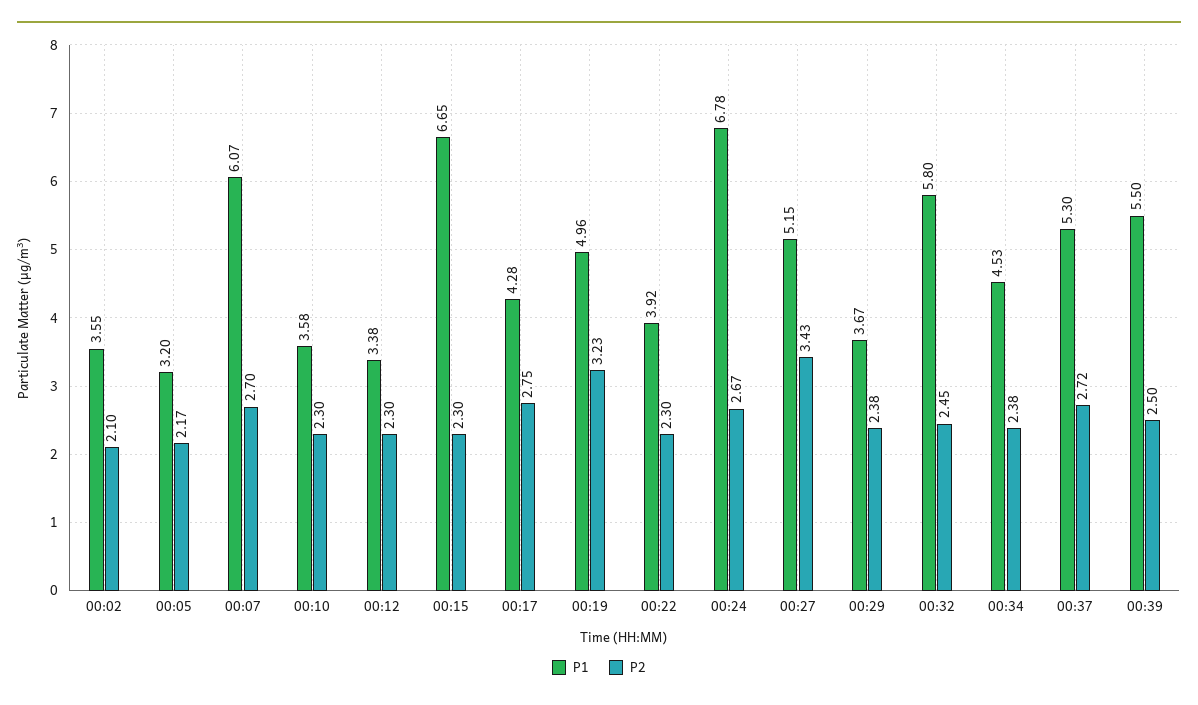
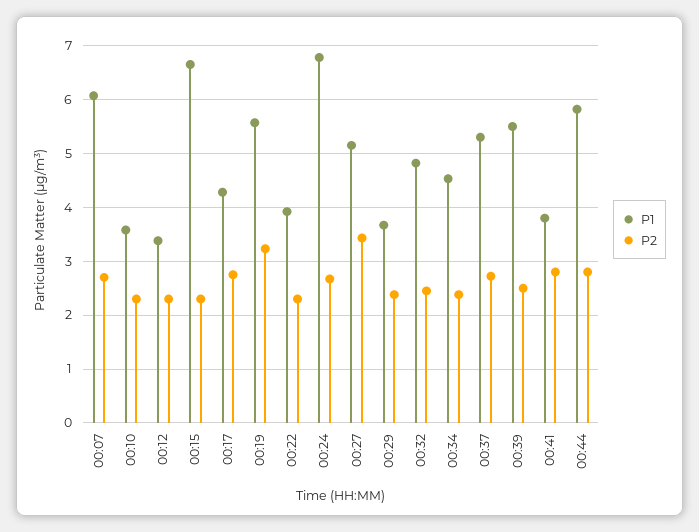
P1, 00:02: 3.55 -> none
P2, 00:02: 2.1 -> none
P1, 00:05: 3.2 -> none
P2, 00:05: 2.17 -> none
P1, 00:19: 4.96 -> 5.6
P1, 00:32: 5.8 -> 4.8
P1, 00:41: none -> 3.8
P2, 00:41: none -> 2.8
P1, 00:44: none -> 5.8
P2, 00:44: none -> 2.8

